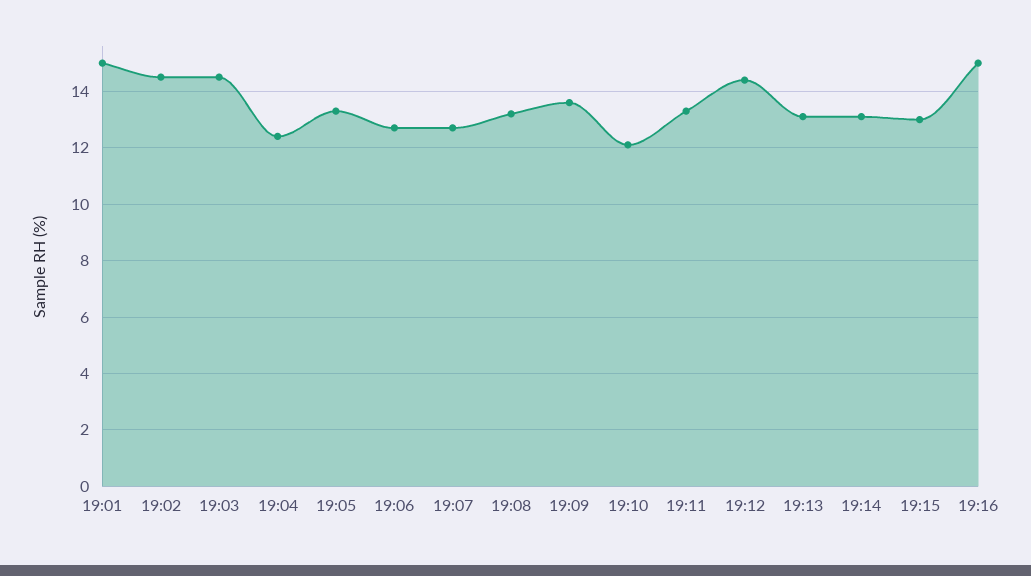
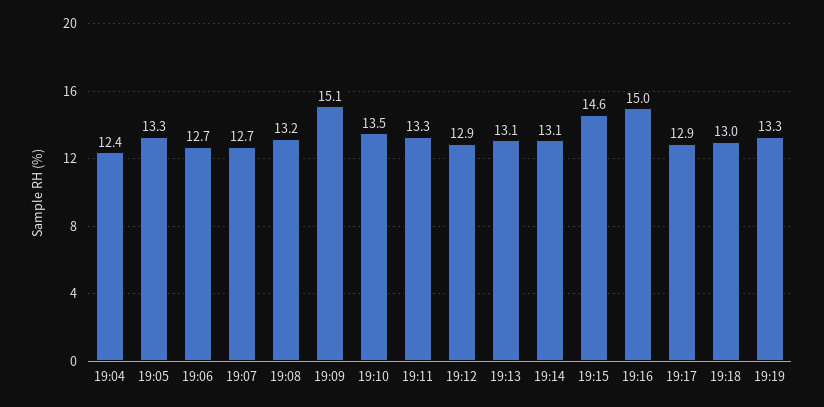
19:01: 15 -> none
19:02: 14.5 -> none
19:03: 14.5 -> none
19:09: 13.5 -> 15.1
19:10: 12 -> 13.5
19:12: 14.5 -> 12.9
19:15: 13 -> 14.6
19:17: none -> 12.9
19:18: none -> 13
19:19: none -> 13.3

